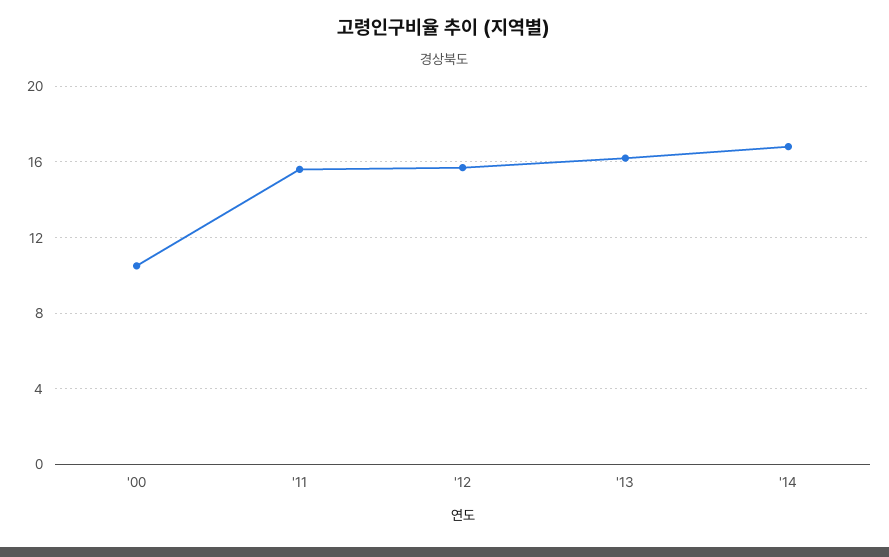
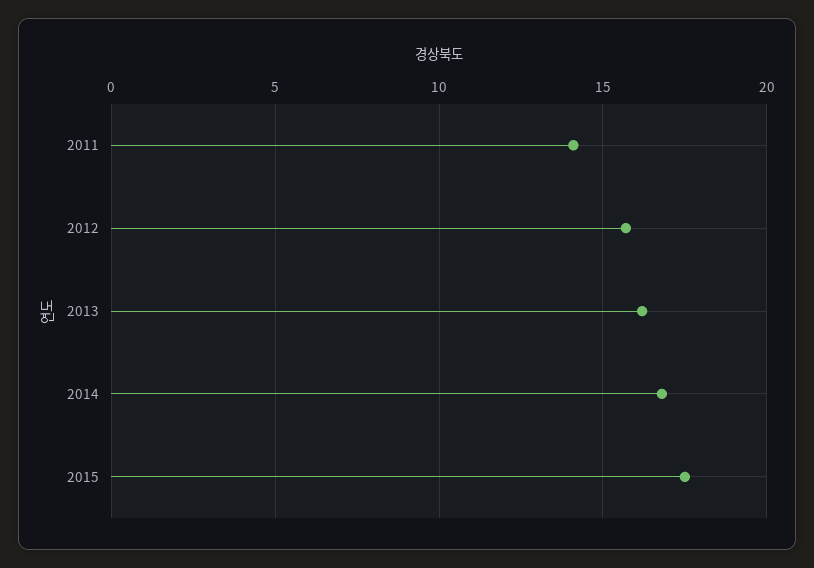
'00: 10.5 -> none
'11: 15.5 -> 14
2015: none -> 17.5

